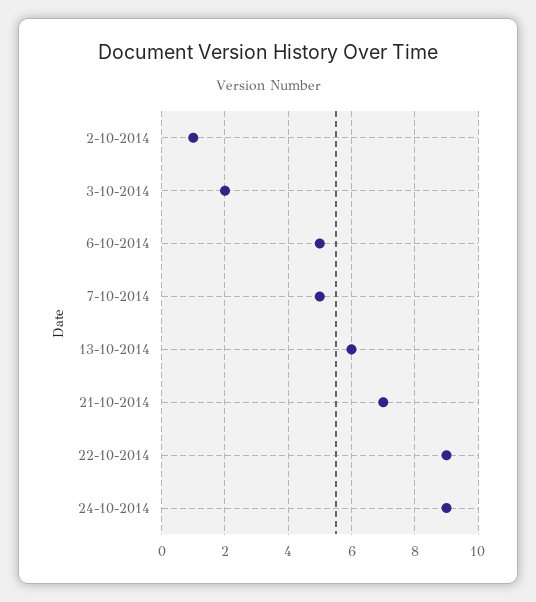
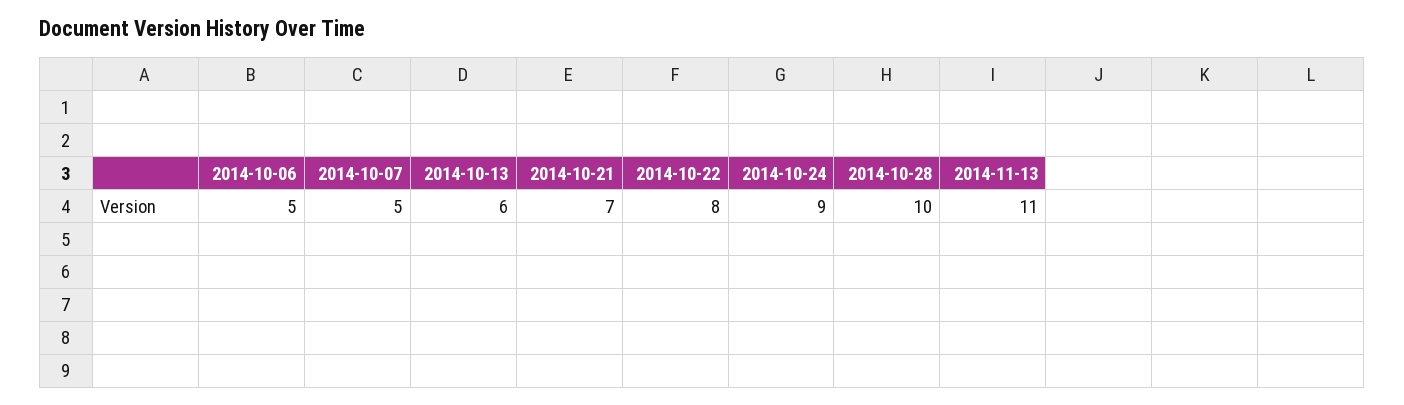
2-10-2014: 1 -> none
3-10-2014: 2 -> none
22-10-2014: 9 -> 8
2014-10-28: none -> 10
2014-11-13: none -> 11

